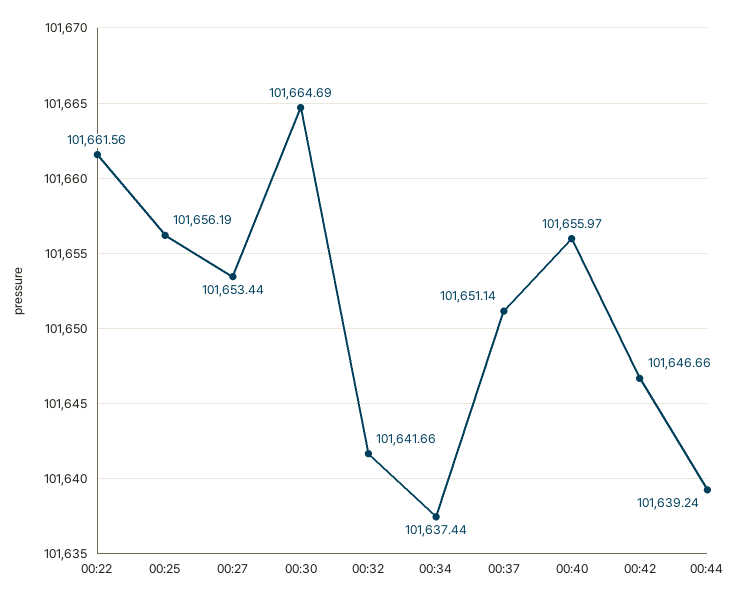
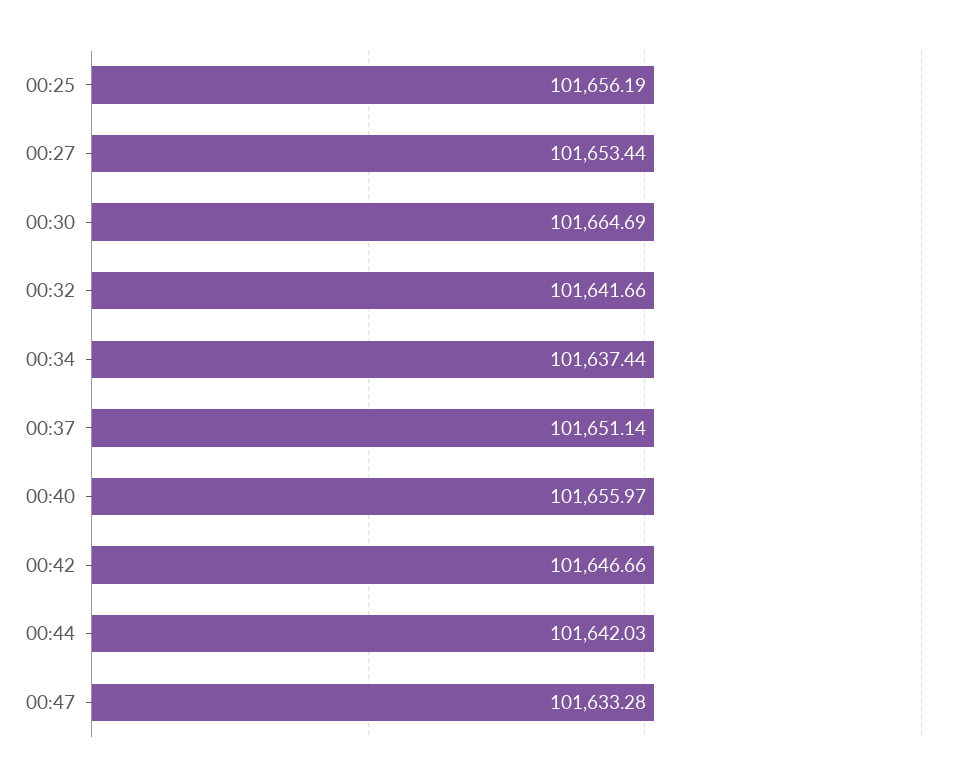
00:22: 101661.56 -> none
00:44: 101639.24 -> 101642.03
00:47: none -> 101633.28

